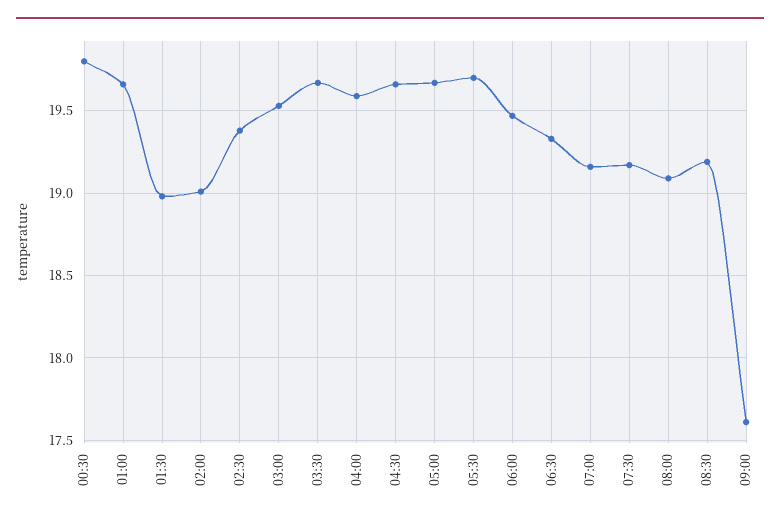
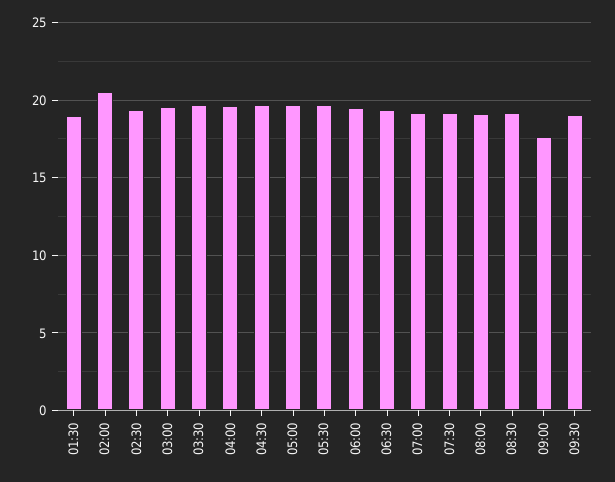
00:30: 19.8 -> none
01:00: 19.65 -> none
02:00: 19 -> 20.5
09:30: none -> 19

